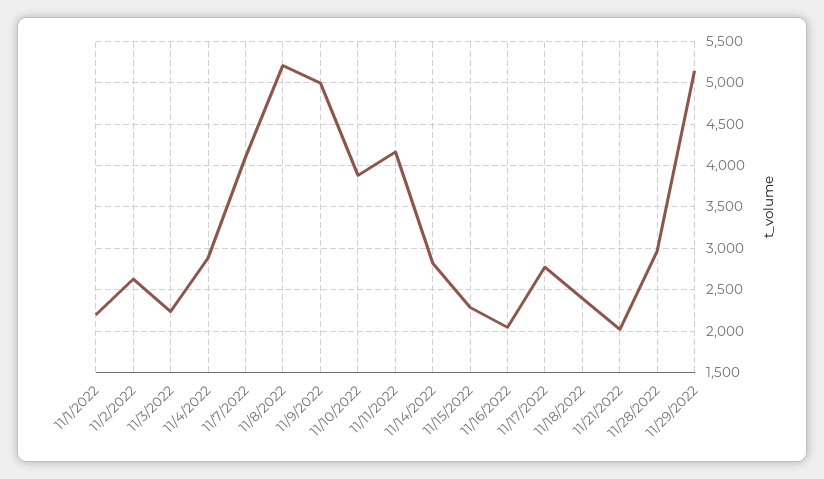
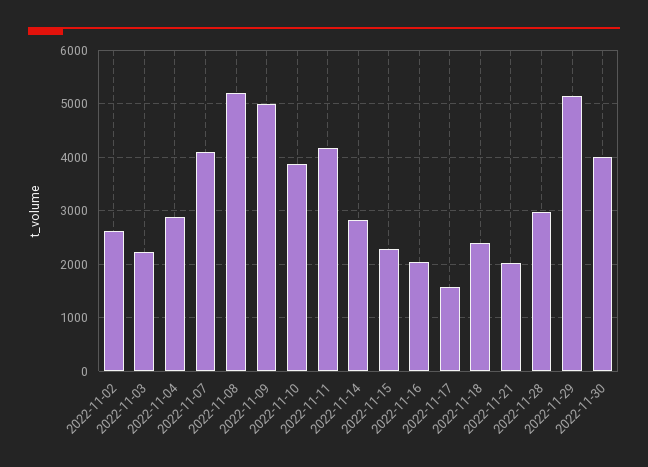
11/1/2022: 2200 -> none
11/17/2022: 2800 -> 1600
2022-11-30: none -> 4000

